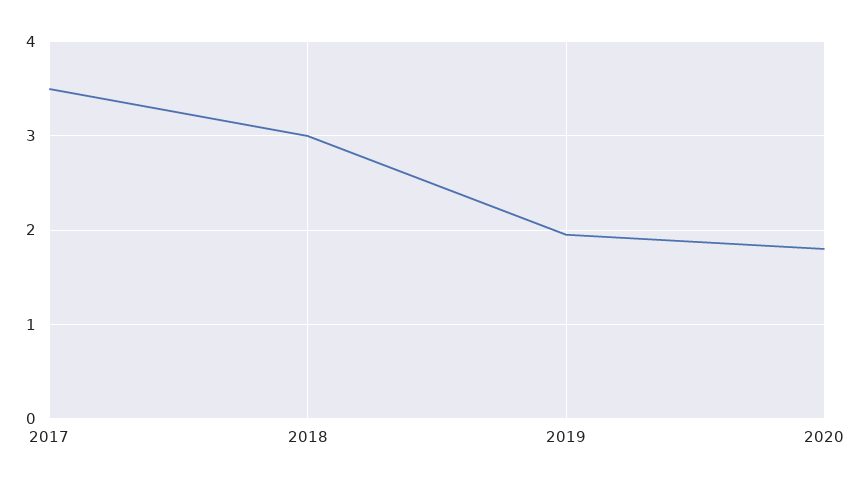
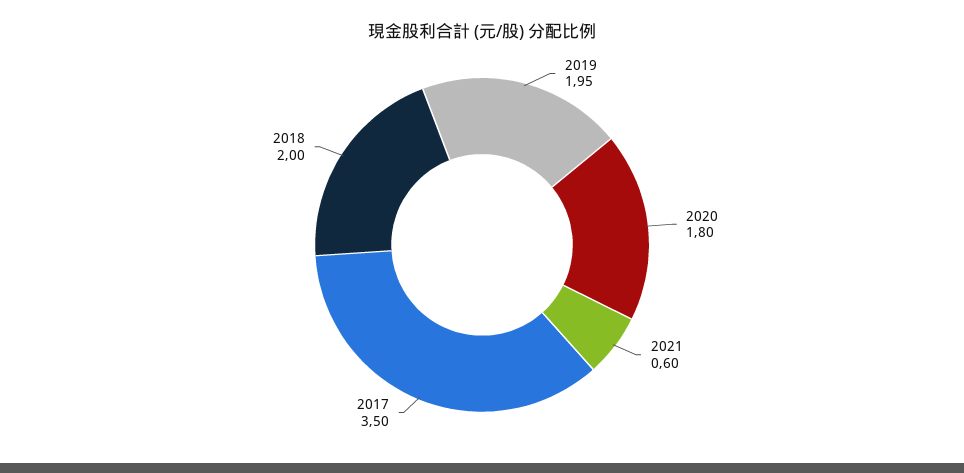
2018: 3 -> 2
2021: none -> 0.6

